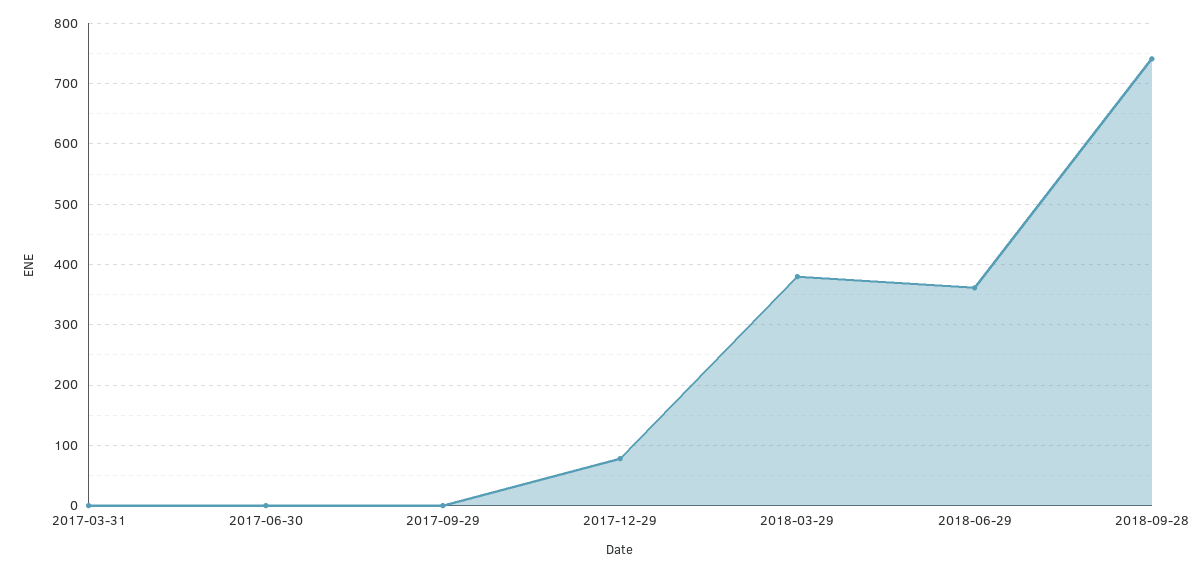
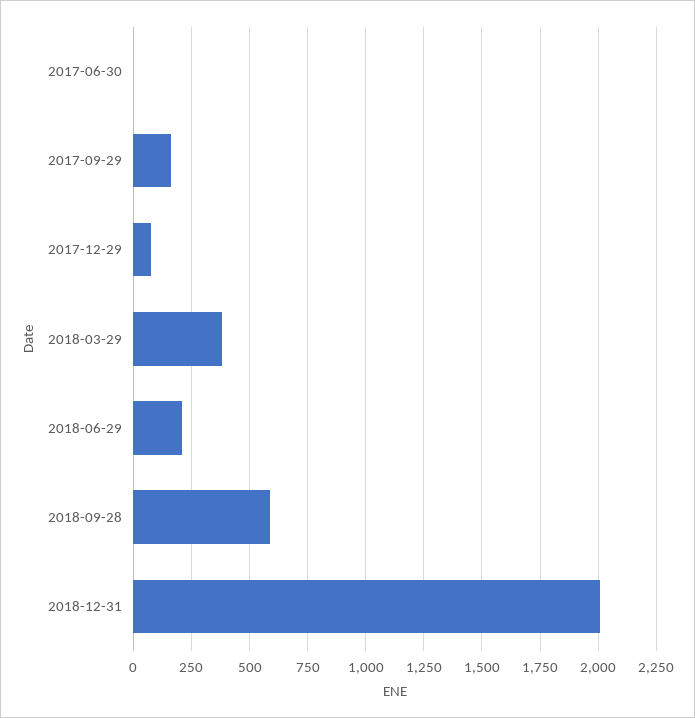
2017-03-31: 0 -> none
2017-09-29: 0 -> 150
2018-06-29: 360 -> 200
2018-09-28: 740 -> 600
2018-12-31: none -> 2000

